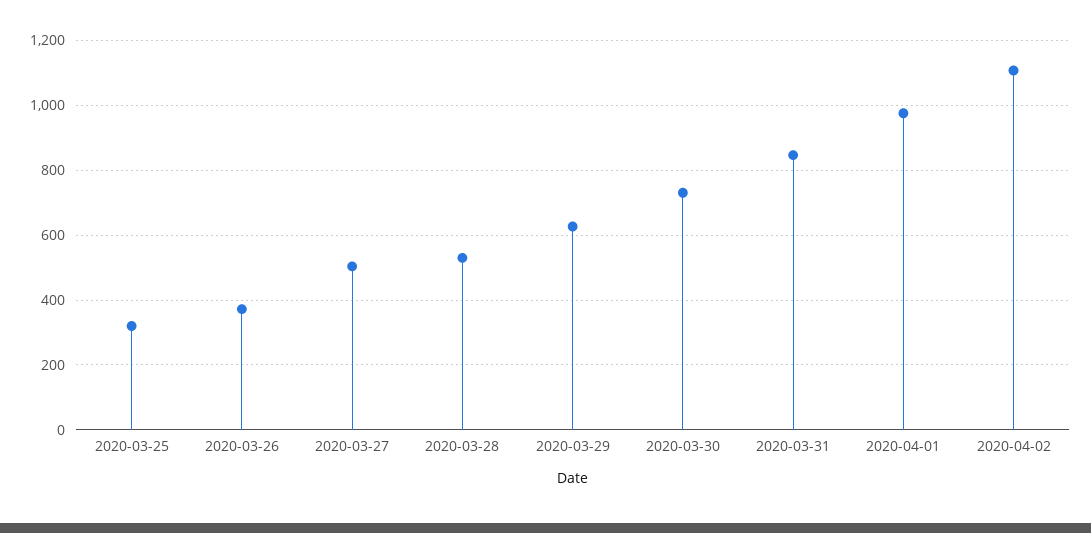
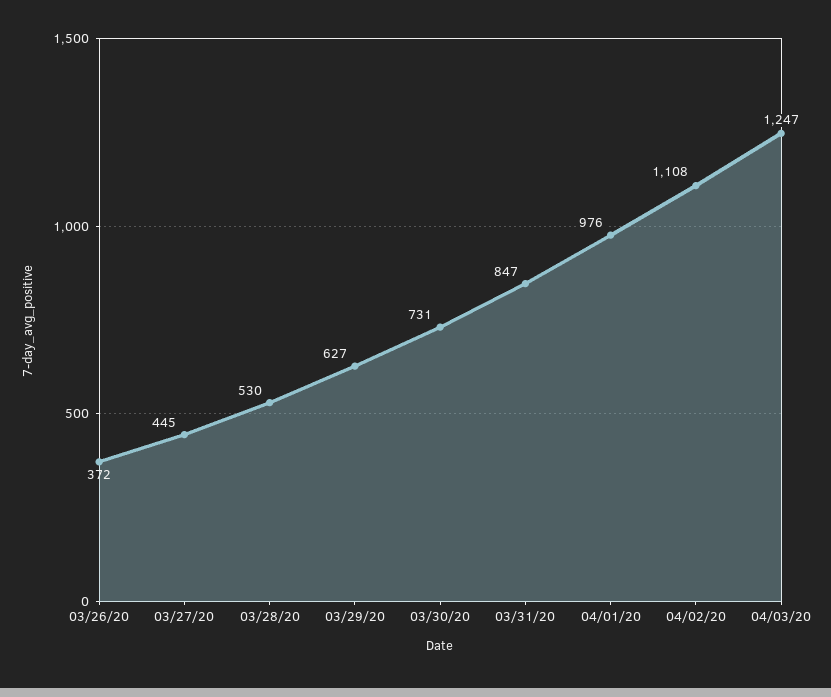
2020-03-25: 320 -> none
2020-03-27: 500 -> 445
04/03/20: none -> 1247

